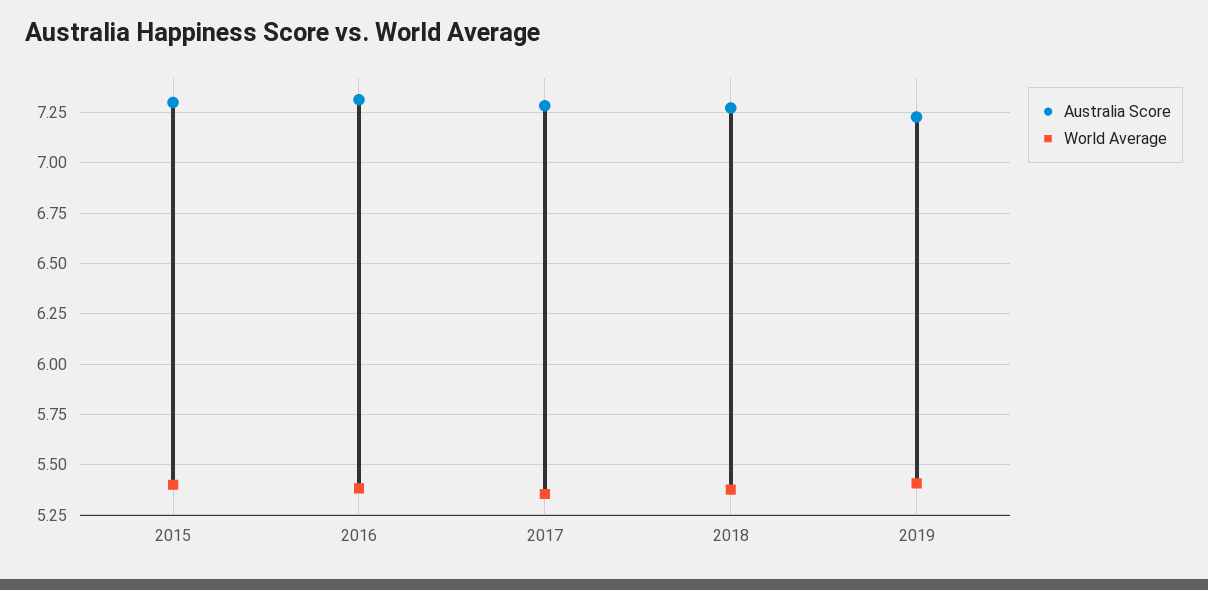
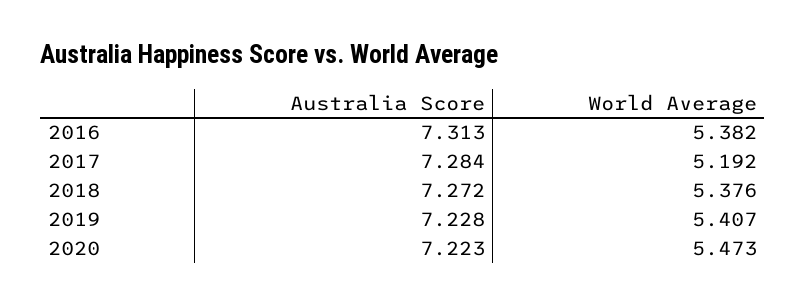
Australia Score, 2015: 7.3 -> none
World Average, 2015: 5.4 -> none
World Average, 2017: 5.35 -> 5.192
Australia Score, 2020: none -> 7.223
World Average, 2020: none -> 5.473

